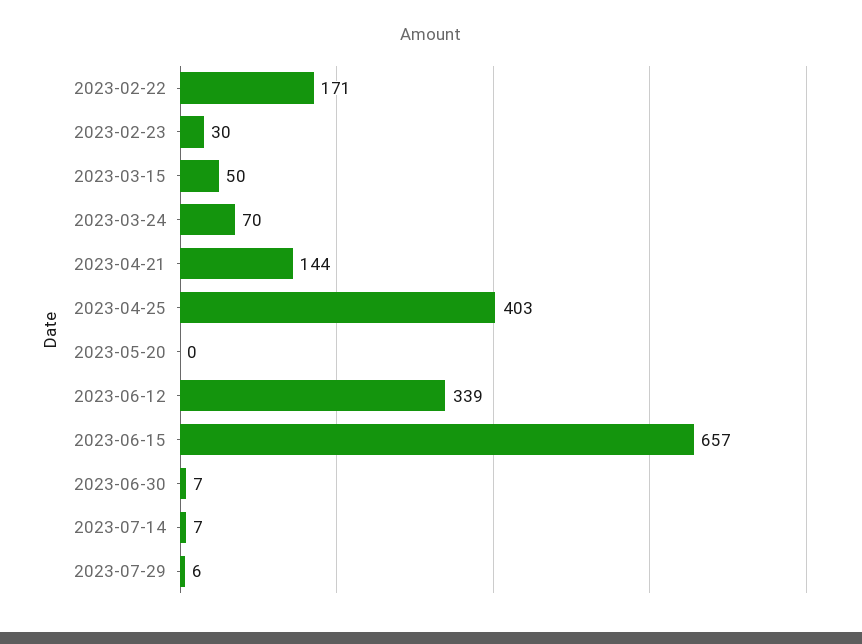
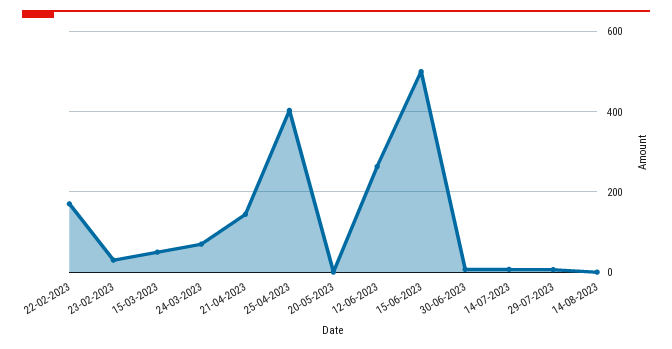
2023-06-12: 339 -> 260
2023-06-15: 657 -> 500
14-08-2023: none -> 0

